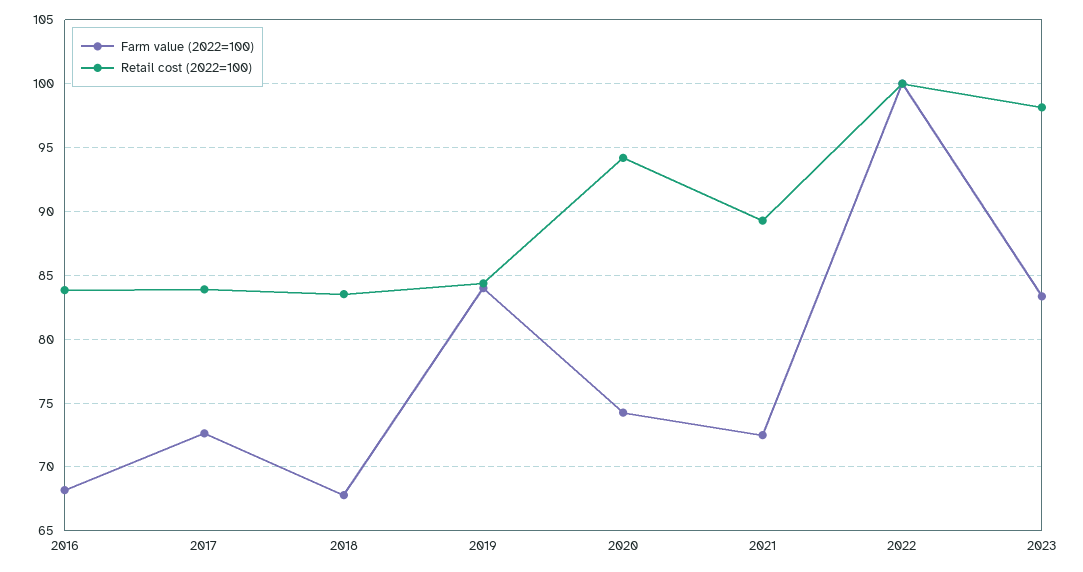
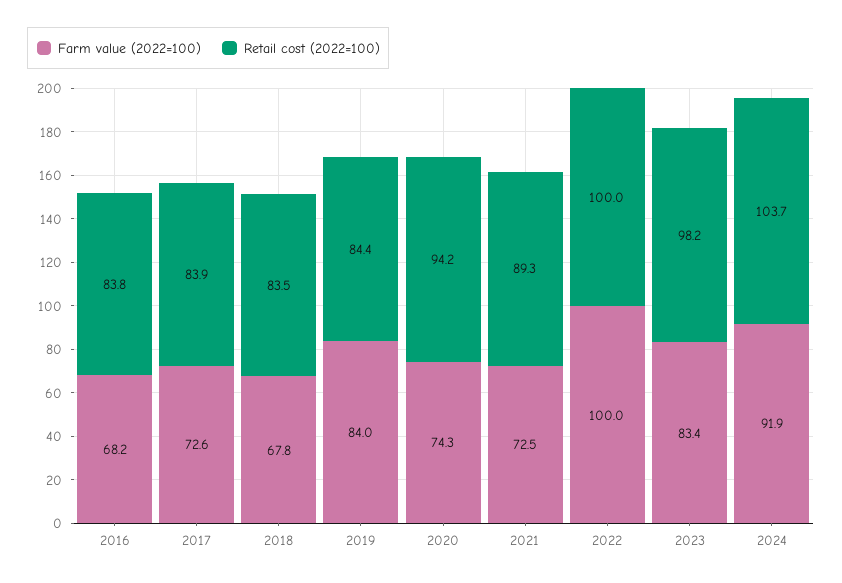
Farm value (2022=100), 2024: none -> 91.9
Retail cost (2022=100), 2024: none -> 103.7

